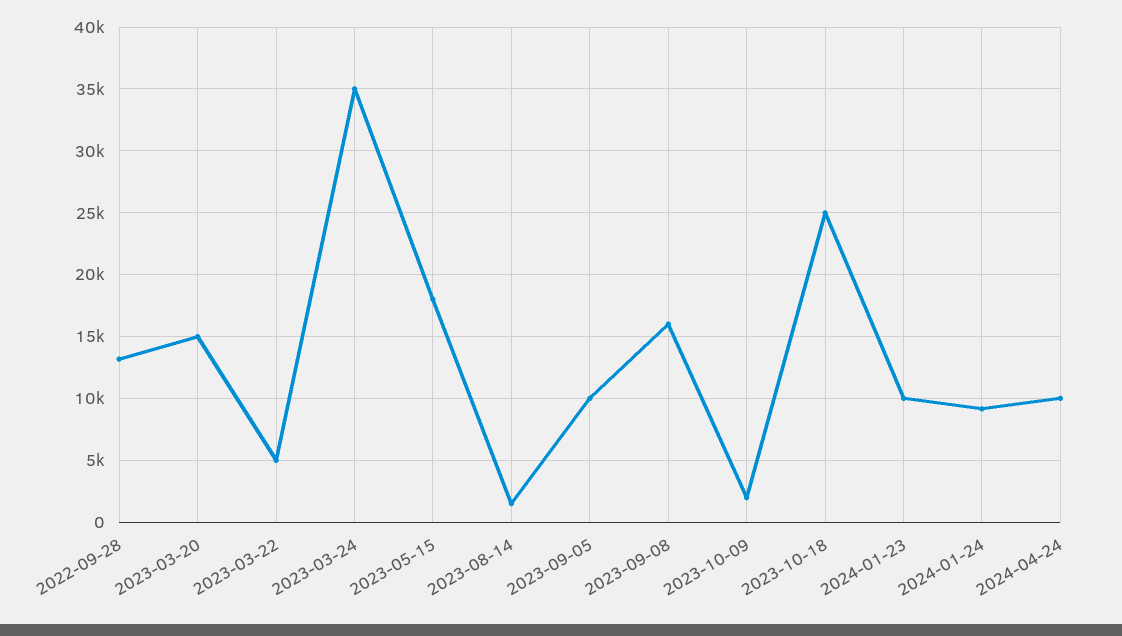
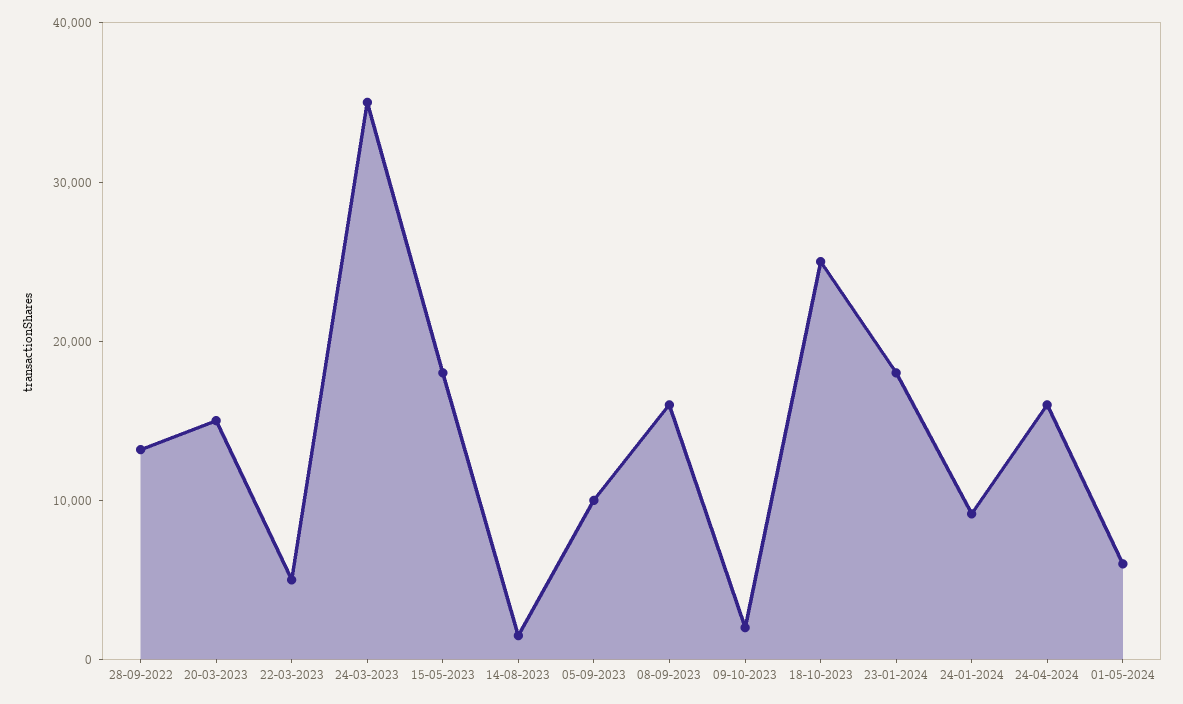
2024-01-23: 10000 -> 18000
2024-04-24: 10000 -> 16000
01-05-2024: none -> 6000

